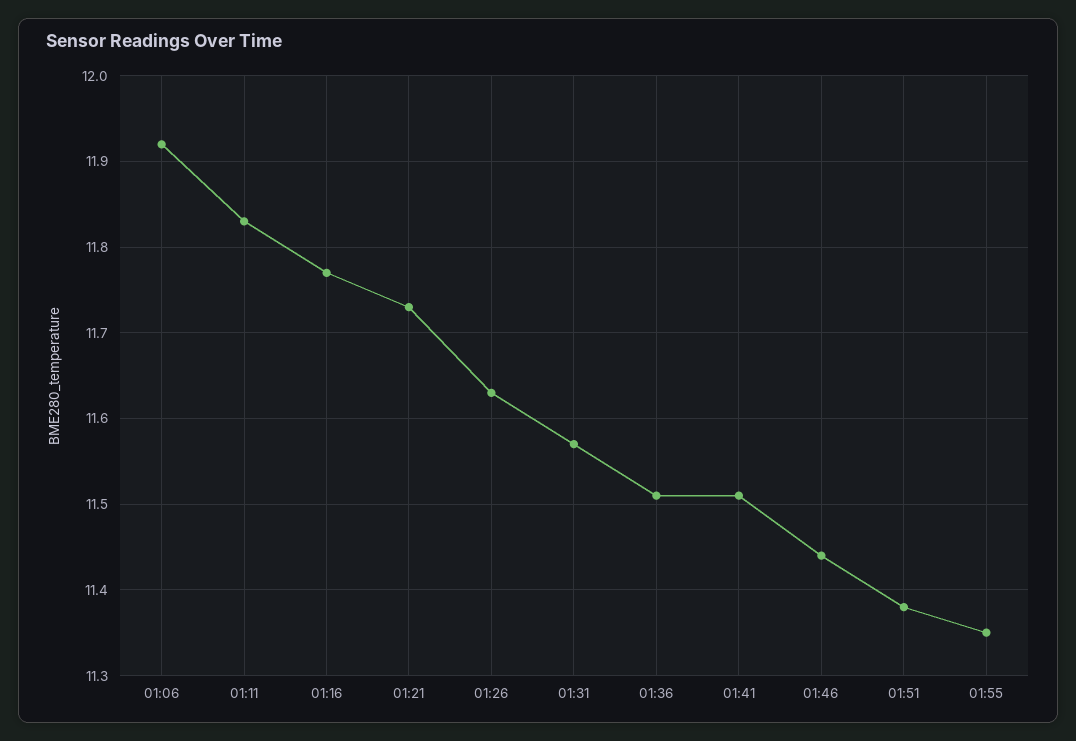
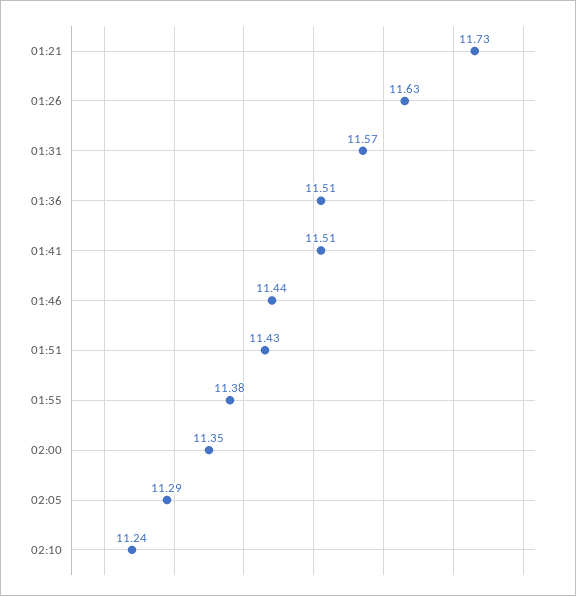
01:06: 11.92 -> none
01:11: 11.83 -> none
01:16: 11.77 -> none
01:51: 11.38 -> 11.43
01:55: 11.35 -> 11.38
02:00: none -> 11.35
02:05: none -> 11.29
02:10: none -> 11.24

